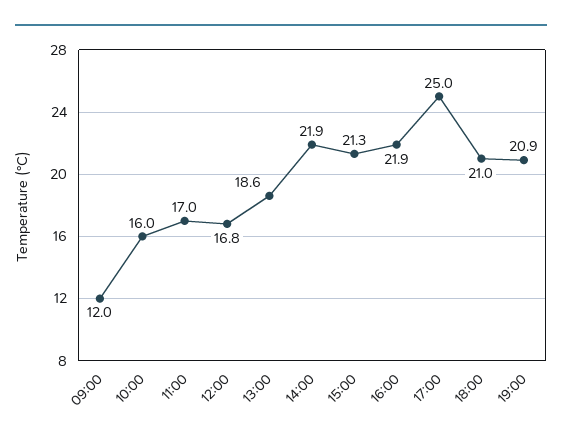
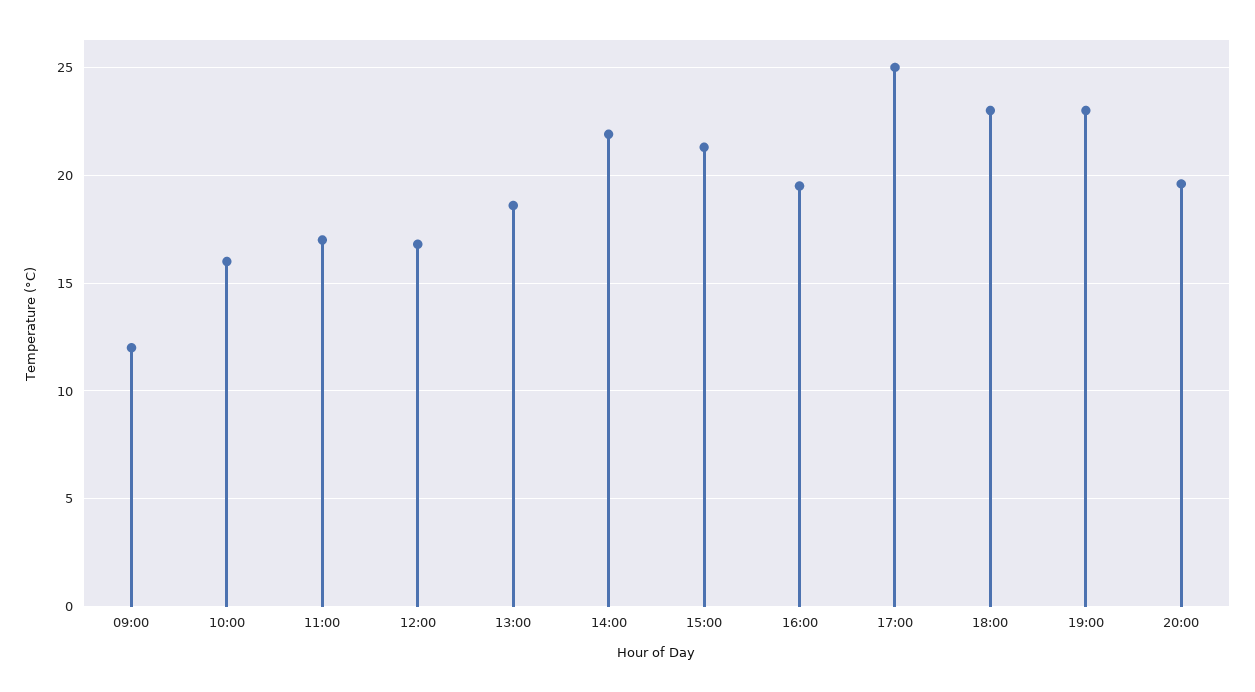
16:00: 21.9 -> 19.5
18:00: 21 -> 23
19:00: 20.9 -> 23
20:00: none -> 19.5

